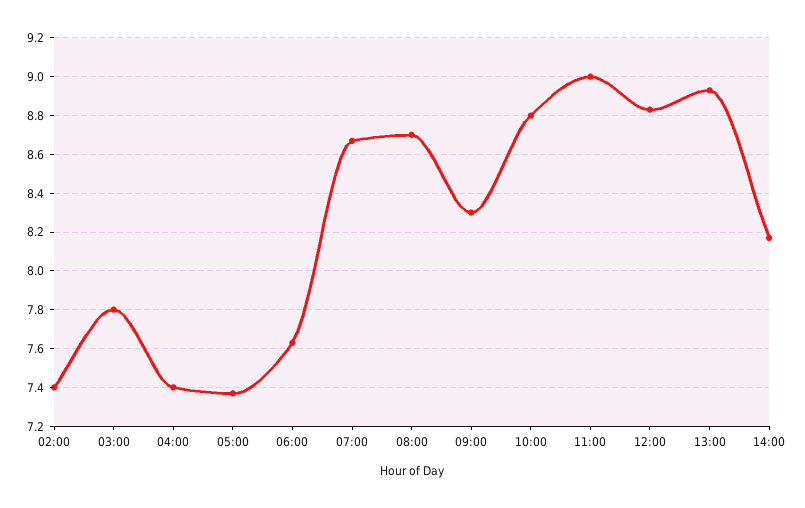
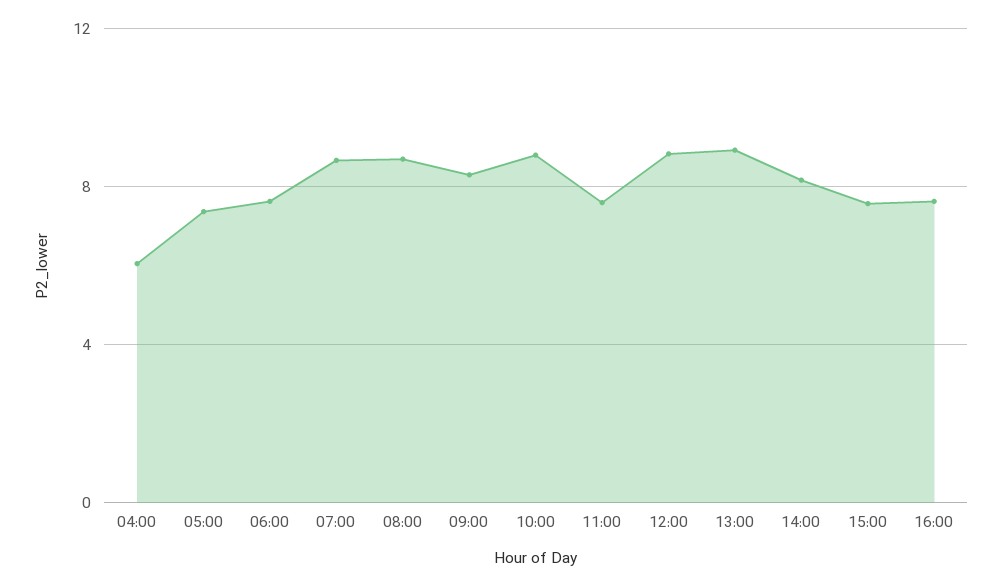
02:00: 7.4 -> none
03:00: 7.8 -> none
04:00: 7.4 -> 6
11:00: 9 -> 7.5
15:00: none -> 7.5
16:00: none -> 7.5

